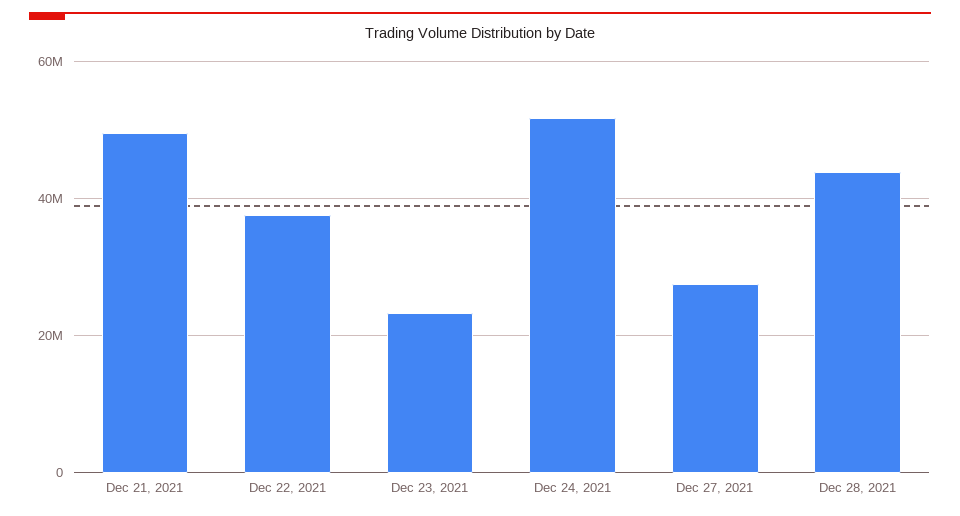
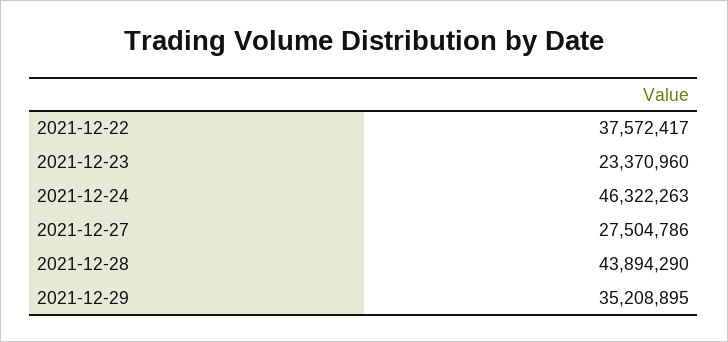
Dec 21, 2021: 50000000 -> none
Dec 24, 2021: 52000000 -> 46322263
2021-12-29: none -> 35208895

